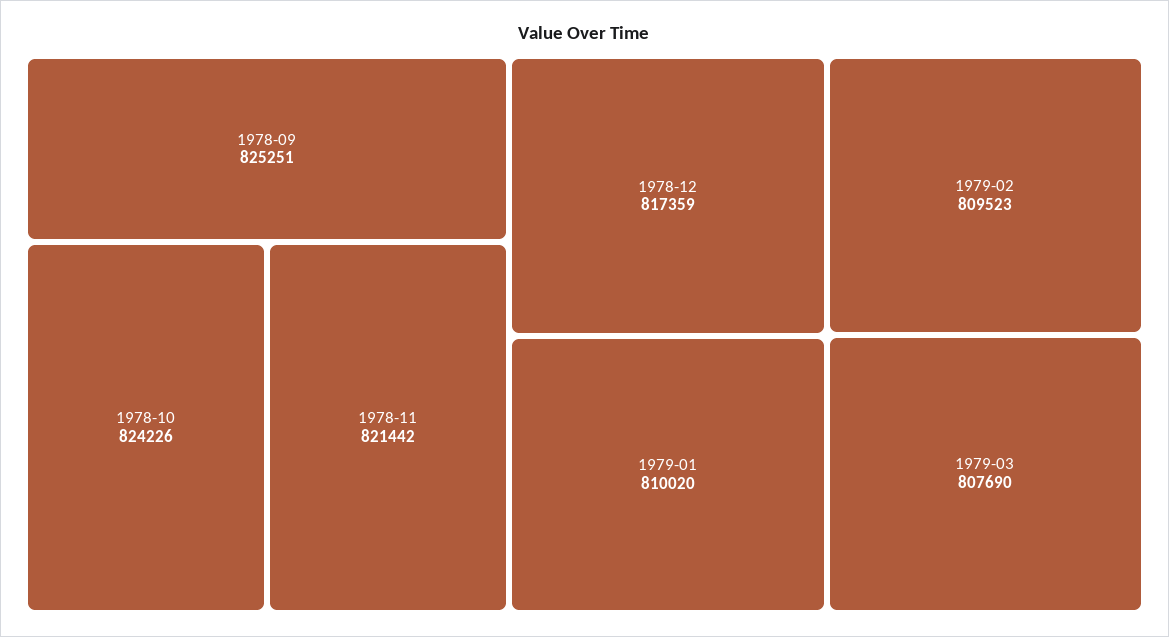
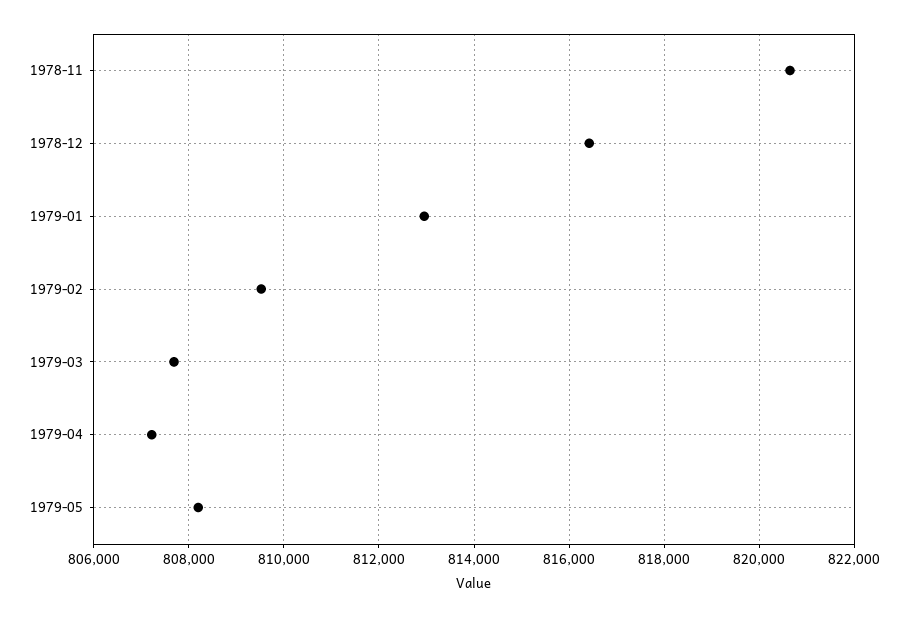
1978-09: 825251 -> none
1978-10: 824226 -> none
1978-11: 821442 -> 820600
1978-12: 817359 -> 816400
1979-01: 810020 -> 813000
1979-04: none -> 807200
1979-05: none -> 808200

